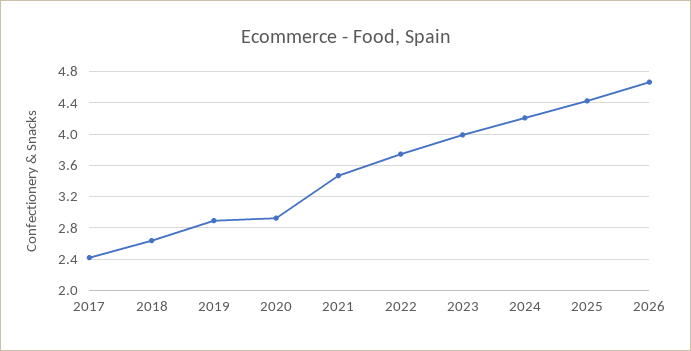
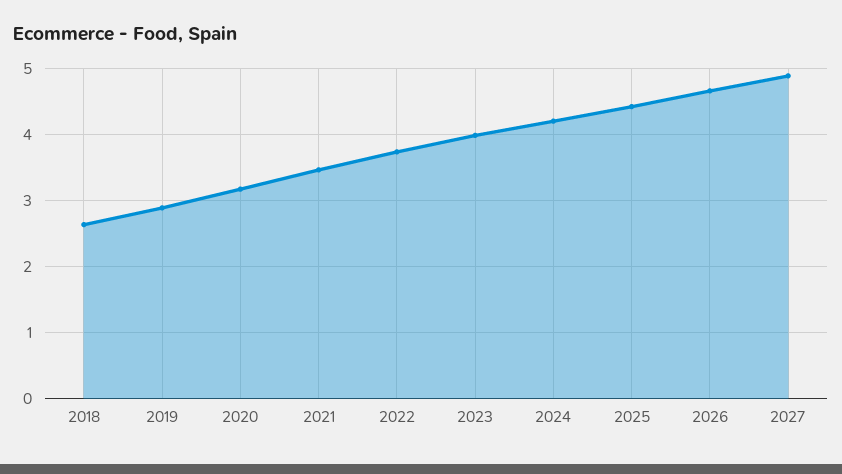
2017: 2.4 -> none
2020: 2.9 -> 3.2
2027: none -> 4.9

